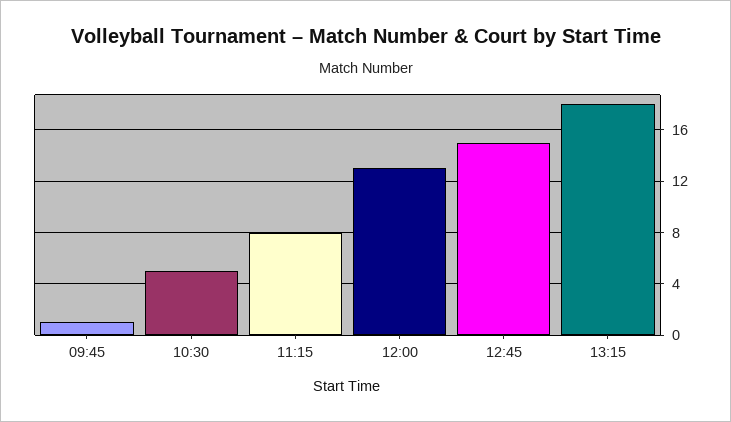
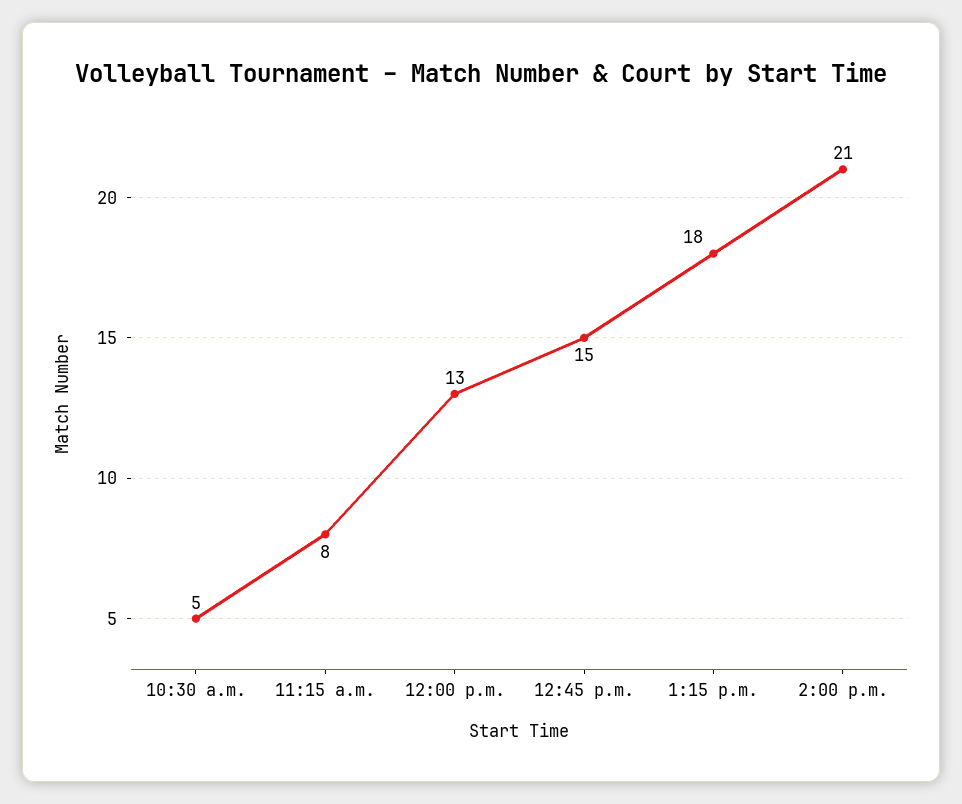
09:45: 1 -> none
2:00 p.m.: none -> 21

